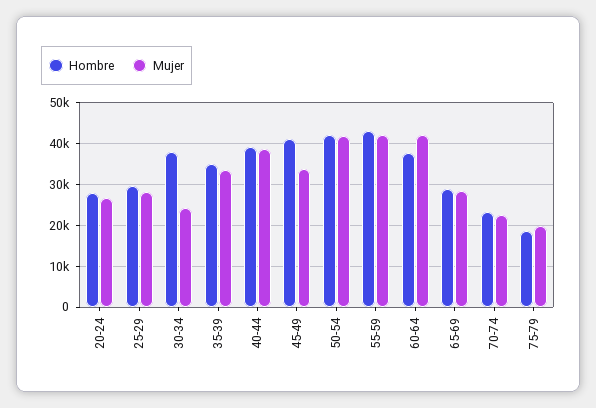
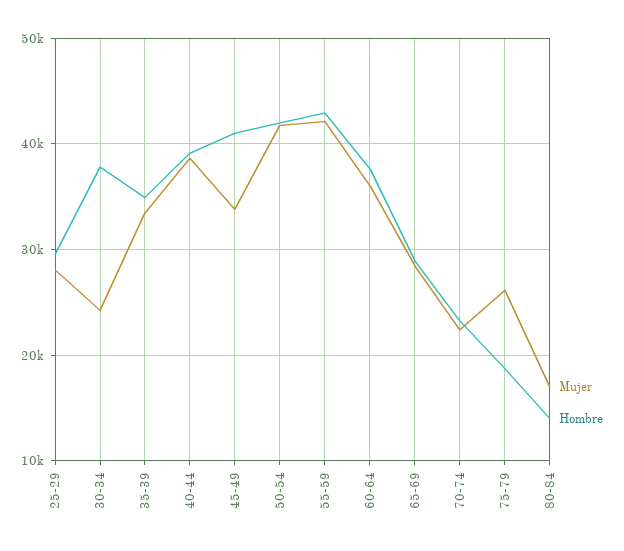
Hombre, 20-24: 28000 -> none
Mujer, 20-24: 26000 -> none
Mujer, 60-64: 42000 -> 36000
Mujer, 75-79: 20000 -> 26000
Mujer, 80-84: none -> 17000
Hombre, 80-84: none -> 14000

